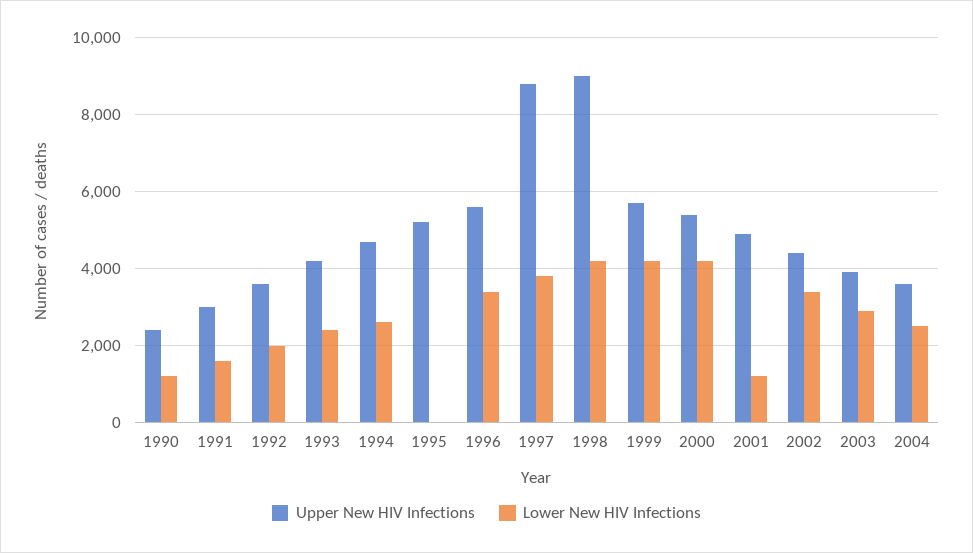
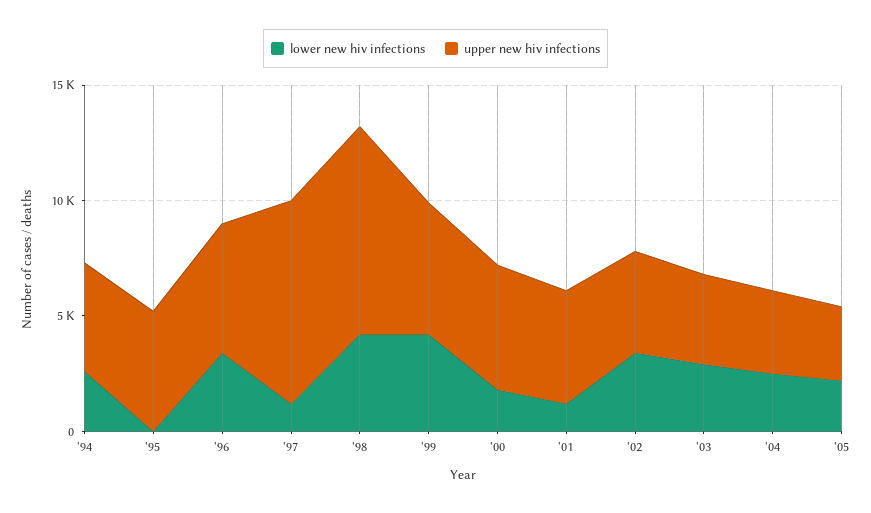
Upper New HIV Infections, 1990: 2400 -> none
Lower New HIV Infections, 1990: 1200 -> none
Upper New HIV Infections, 1991: 3000 -> none
Lower New HIV Infections, 1991: 1600 -> none
Upper New HIV Infections, 1992: 3600 -> none
Lower New HIV Infections, 1992: 2000 -> none
Upper New HIV Infections, 1993: 4200 -> none
Lower New HIV Infections, 1993: 2400 -> none
Lower New HIV Infections, 1997: 3800 -> 1000
Lower New HIV Infections, 2000: 4200 -> 2000
Lower New HIV Infections, '05: none -> 2000
Upper New HIV Infections, '05: none -> 3000

